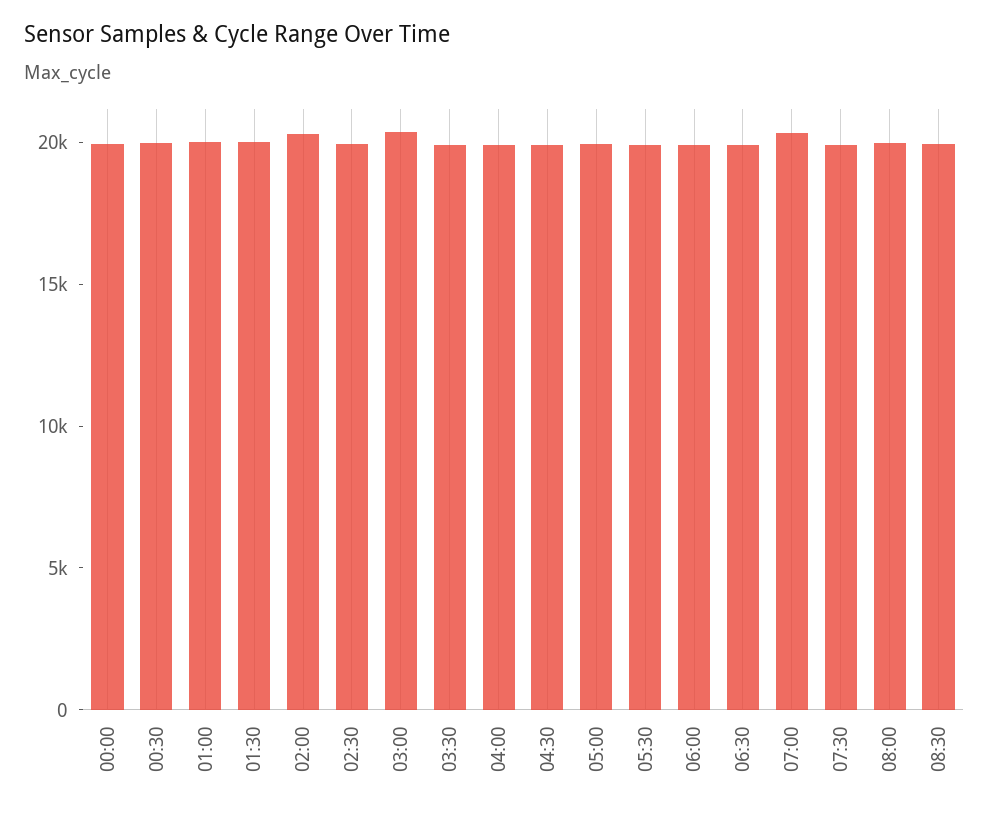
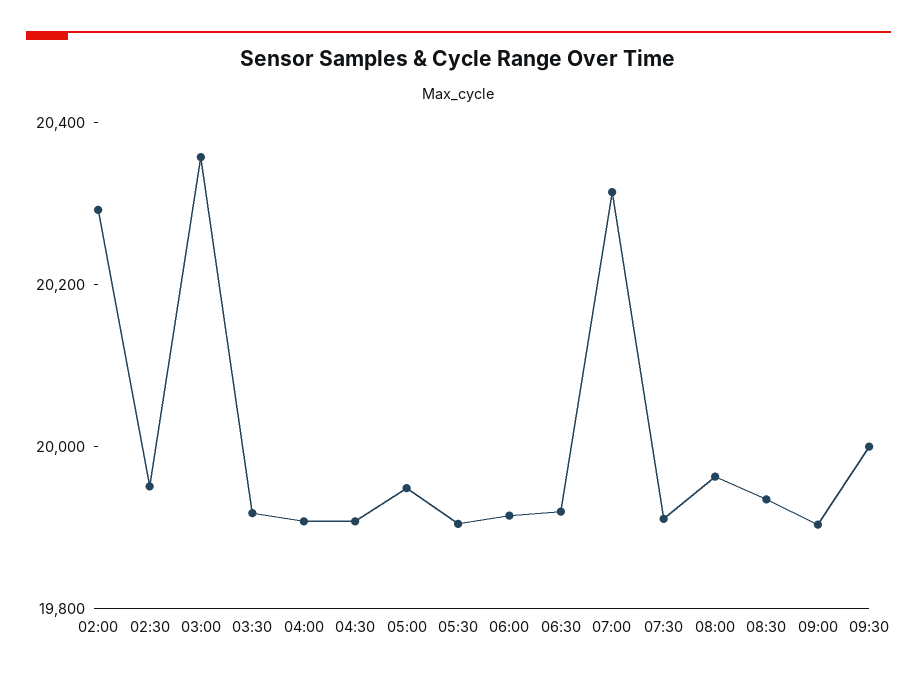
00:00: 20000 -> none
00:30: 20000 -> none
01:00: 20000 -> none
01:30: 20000 -> none
09:00: none -> 19900
09:30: none -> 20000

